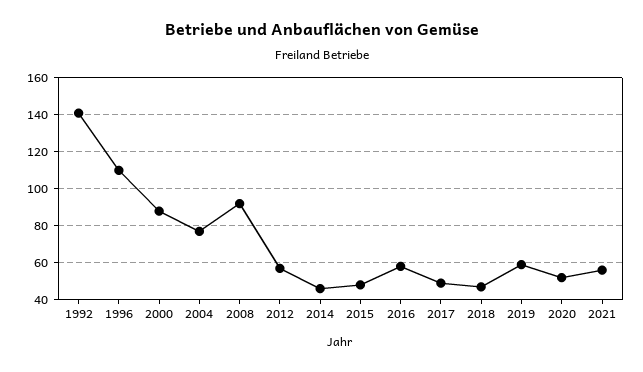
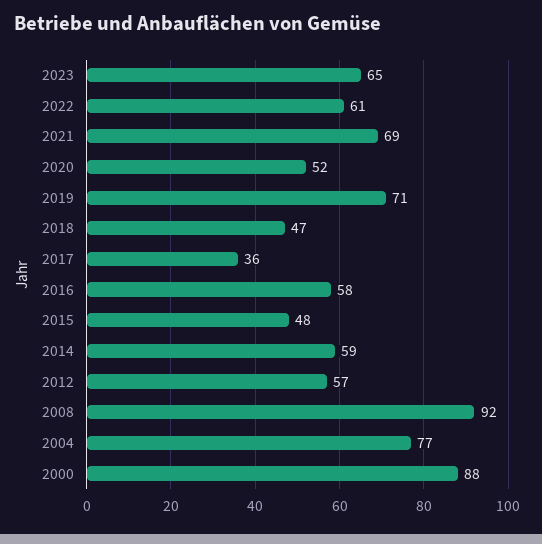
1992: 140 -> none
1996: 110 -> none
2014: 45 -> 59
2017: 50 -> 36
2019: 60 -> 71
2021: 55 -> 69
2023: none -> 65
2022: none -> 61

